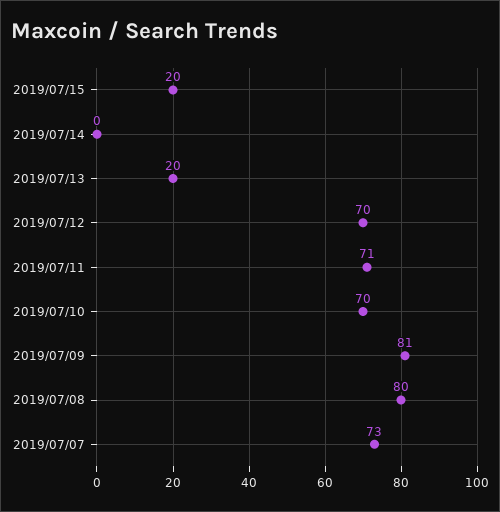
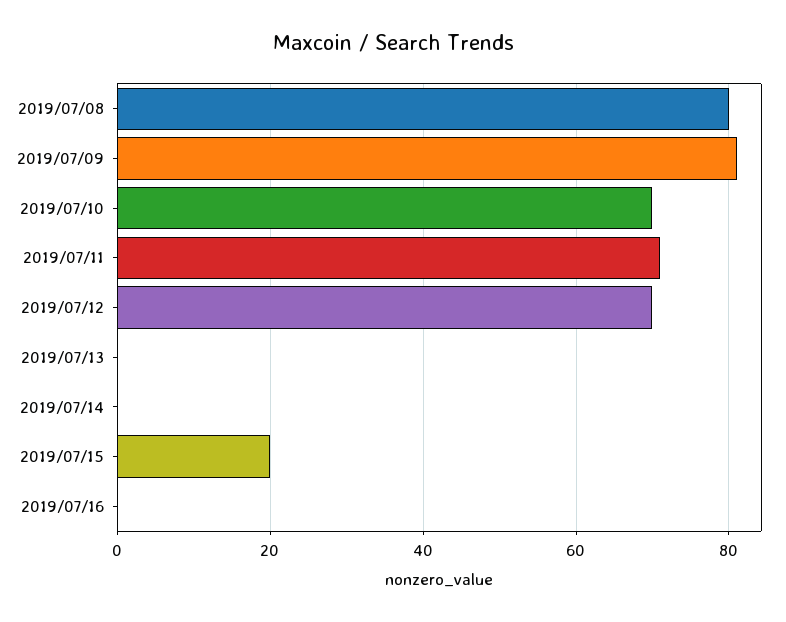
2019/07/13: 20 -> 0
2019/07/07: 73 -> none
2019/07/16: none -> 0

